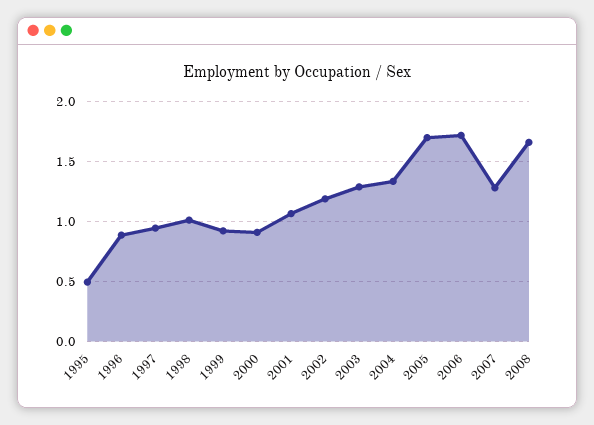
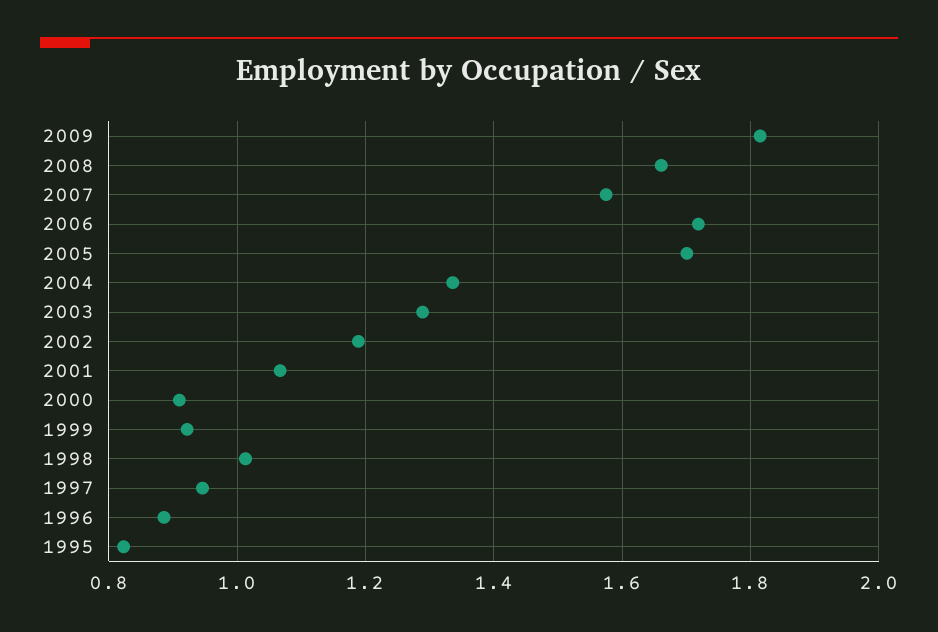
1995: 0.5 -> 0.82
2007: 1.3 -> 1.58
2009: none -> 1.82

